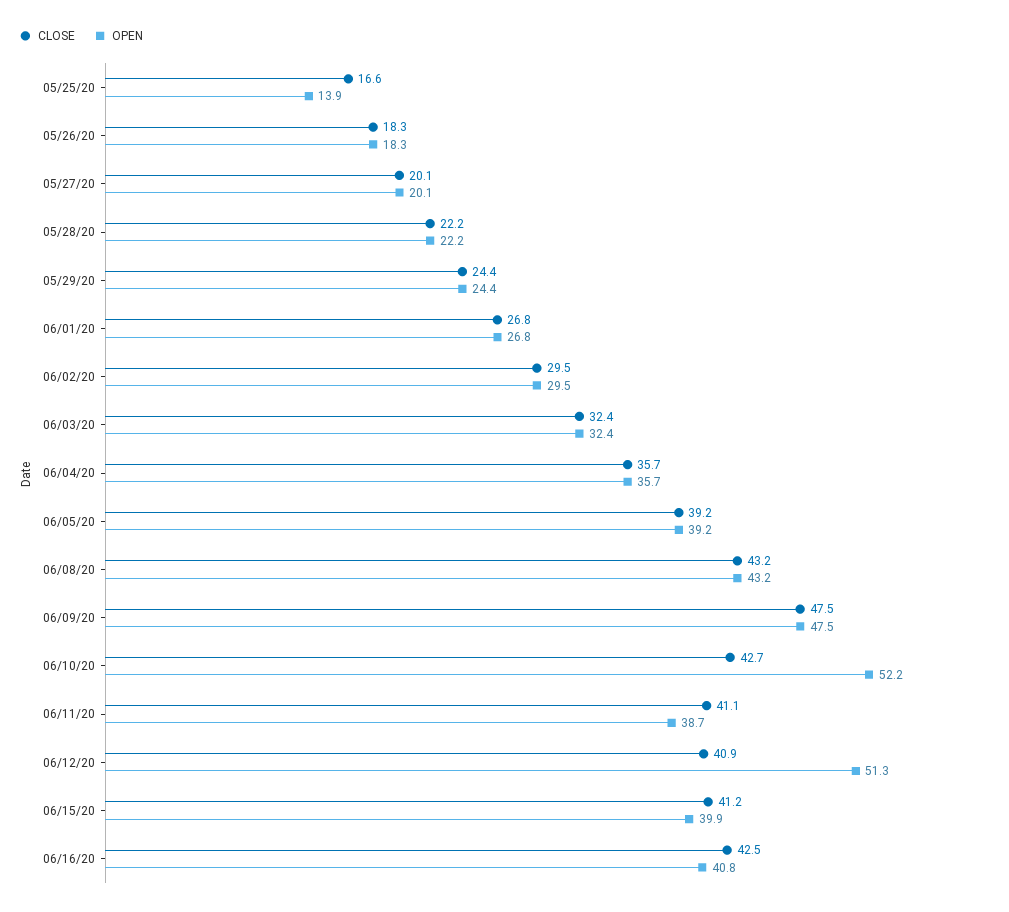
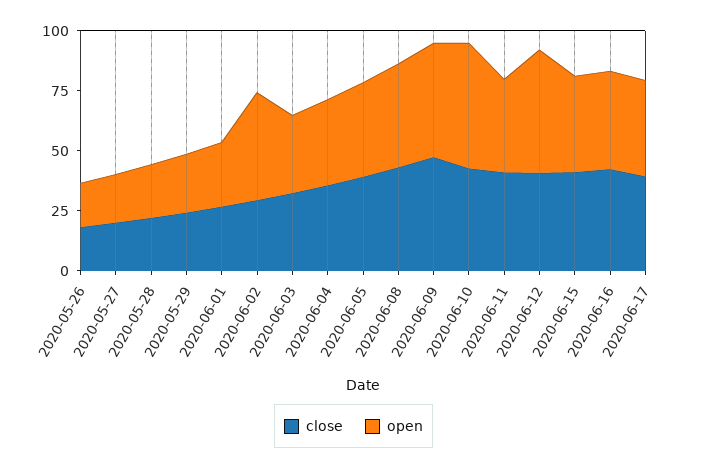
CLOSE, 05/25/20: 16.6 -> none
OPEN, 05/25/20: 13.9 -> none
OPEN, 06/02/20: 29.5 -> 45
CLOSE, 2020-06-17: none -> 40
OPEN, 2020-06-17: none -> 40

